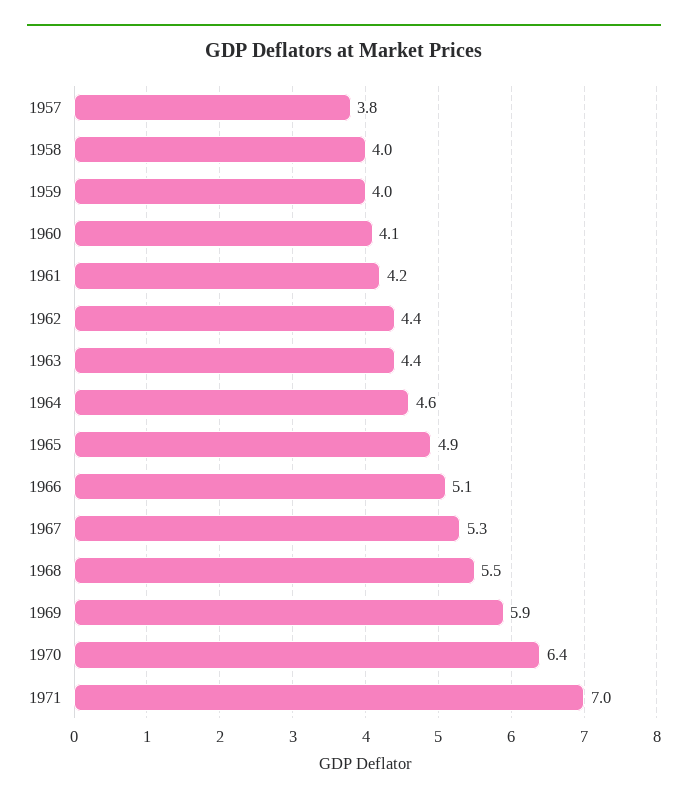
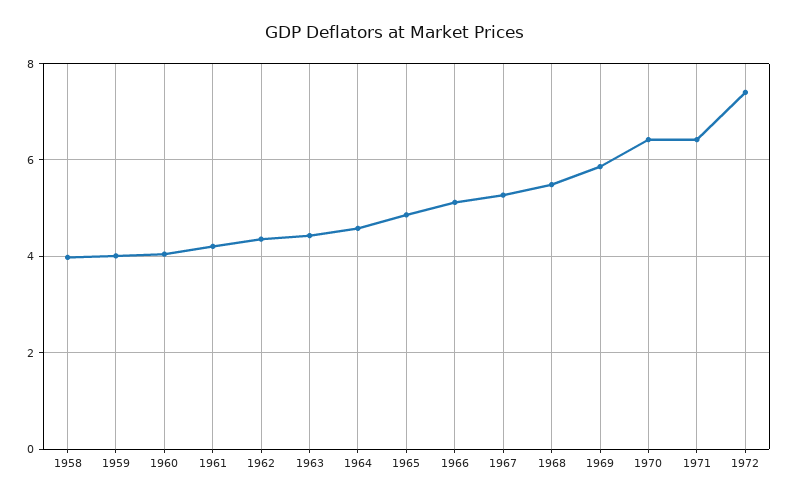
1957: 3.8 -> none
1971: 7 -> 6.4
1972: none -> 7.4

